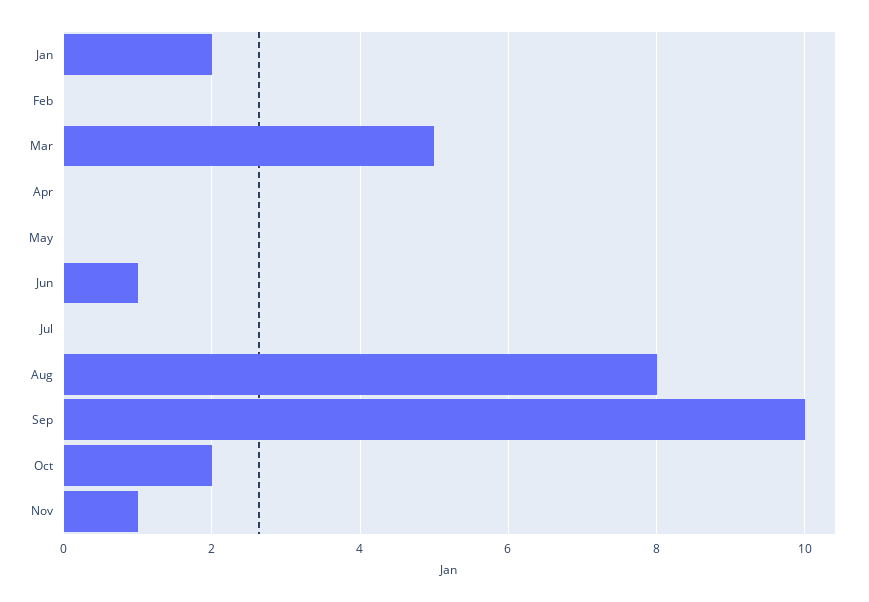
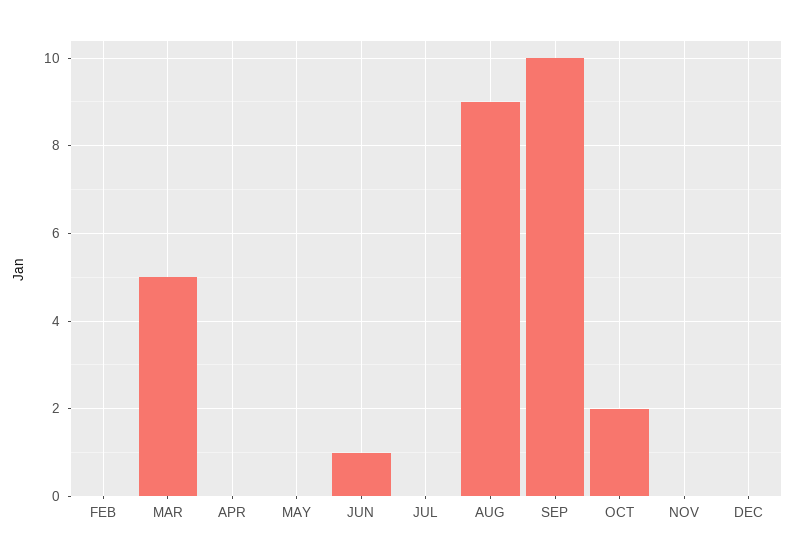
Jan: 2 -> none
Aug: 8 -> 9
Nov: 1 -> 0
DEC: none -> 0

